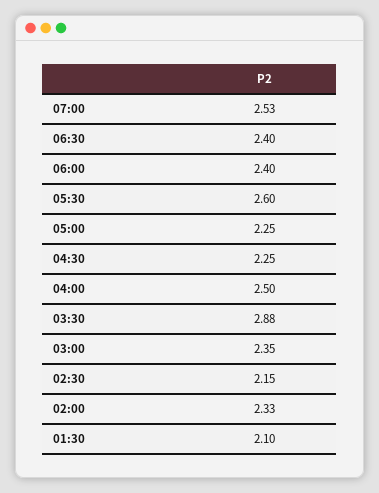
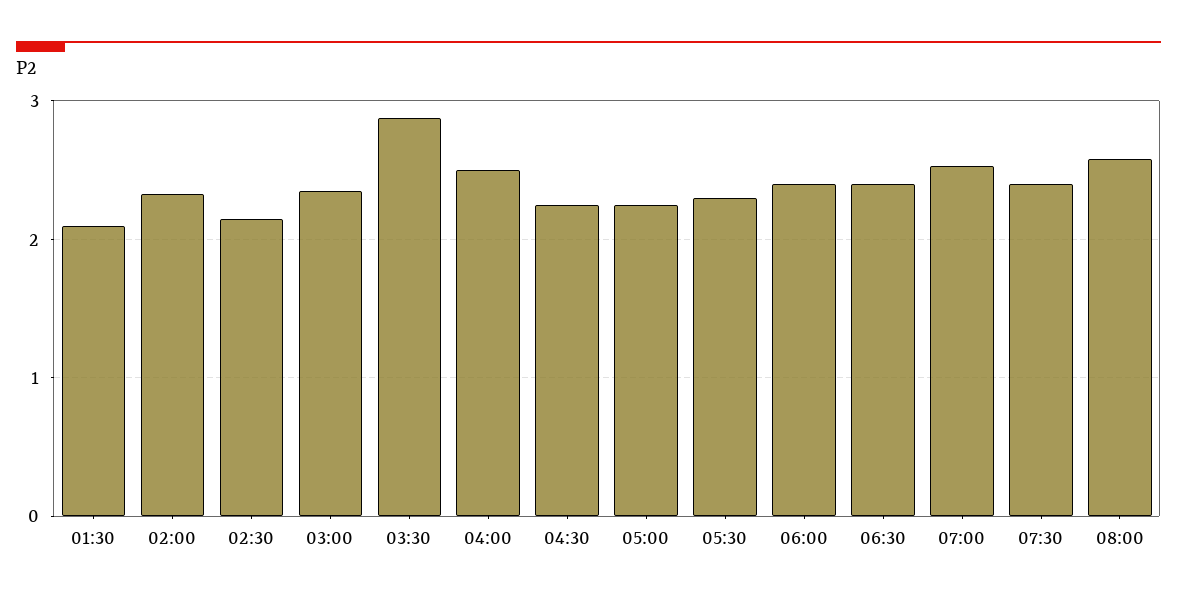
05:30: 2.6 -> 2.3
07:30: none -> 2.4
08:00: none -> 2.6

